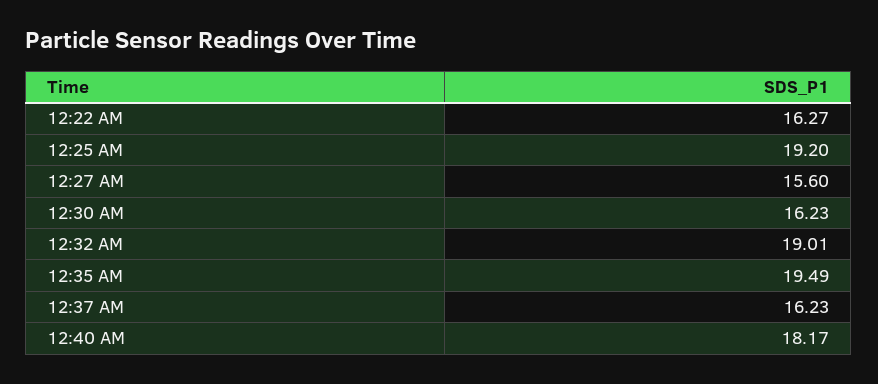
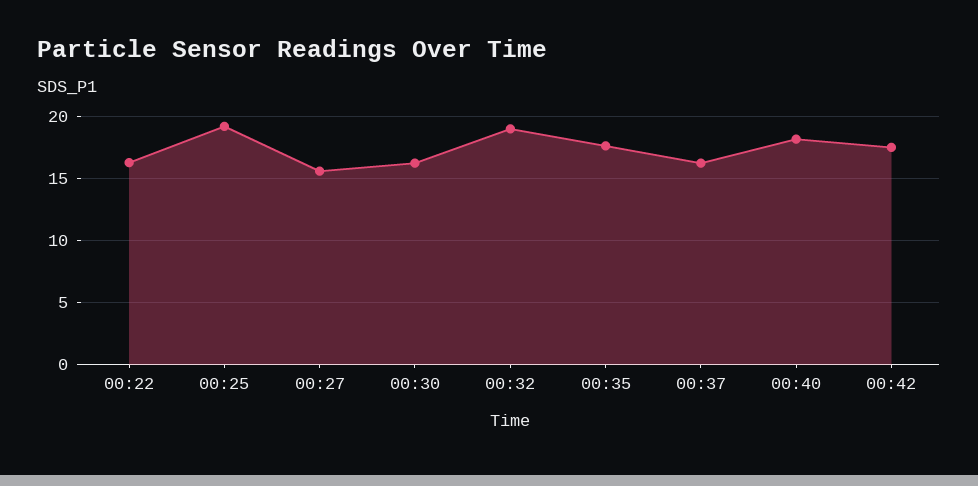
12:35 AM: 19.49 -> 17.5
00:42: none -> 17.5

